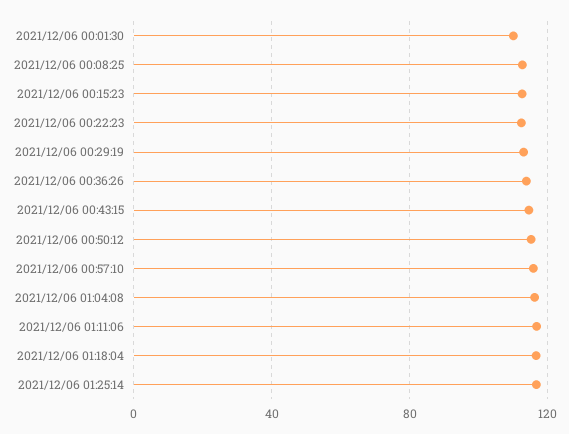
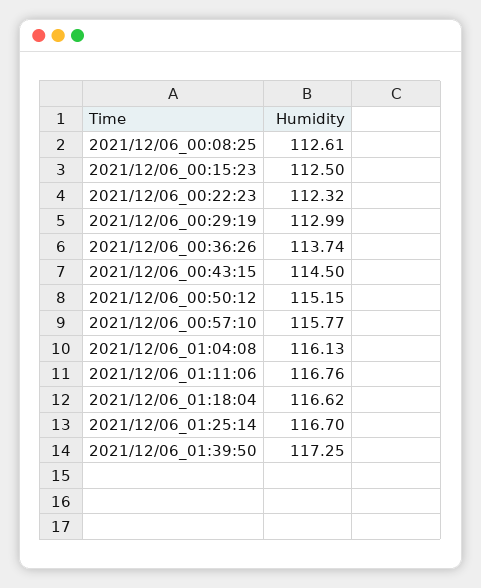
2021/12/06 00:01:30: 110 -> none
2021/12/06_01:39:50: none -> 117.25

